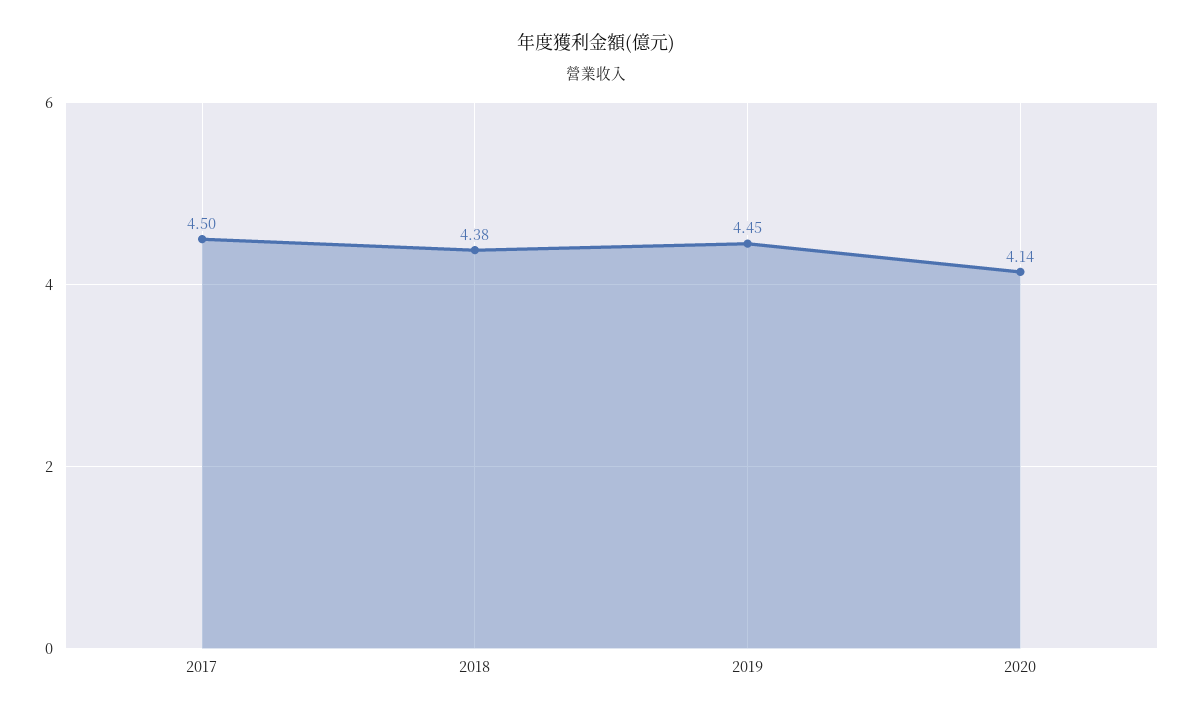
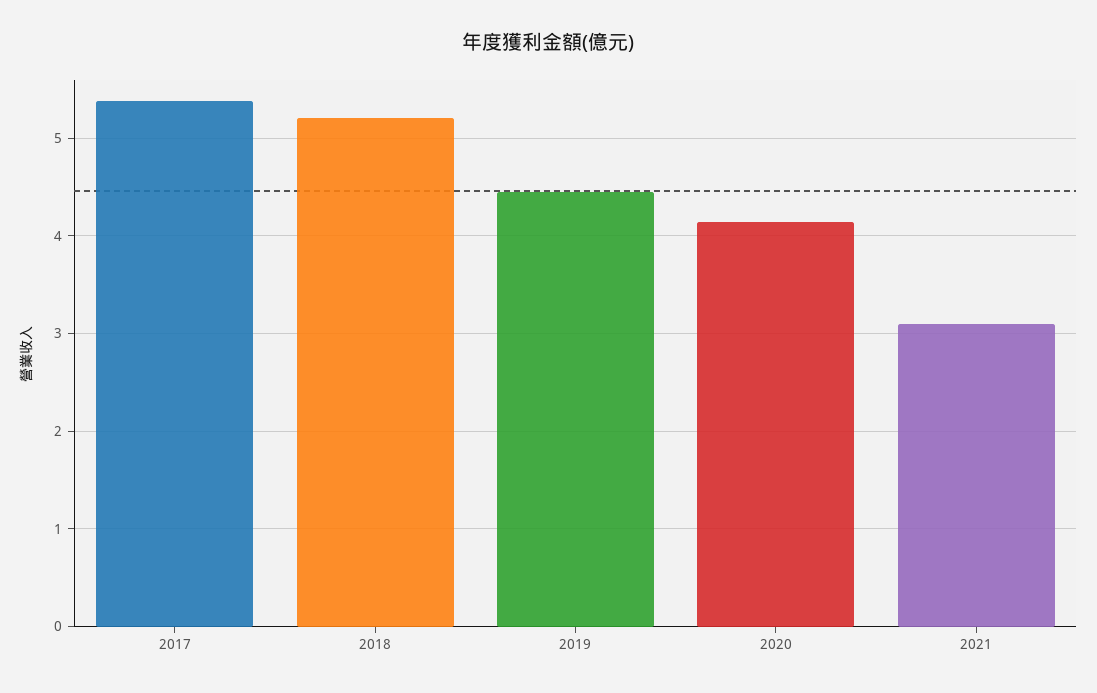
2017: 4.5 -> 5.4
2018: 4.38 -> 5.2
2021: none -> 3.1

